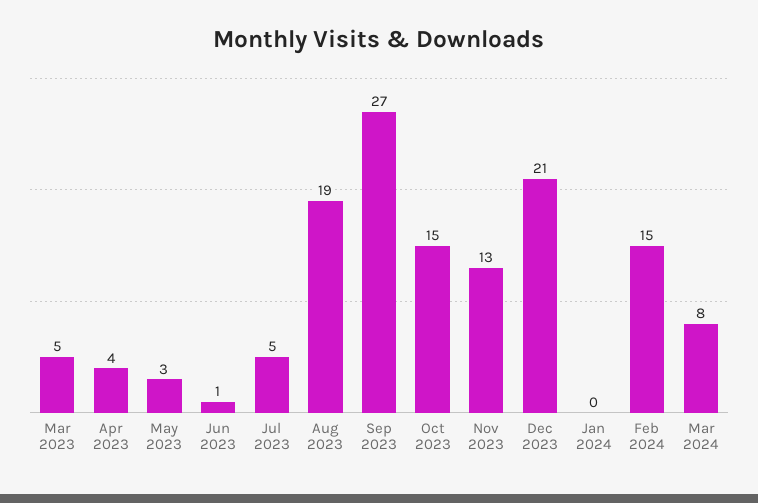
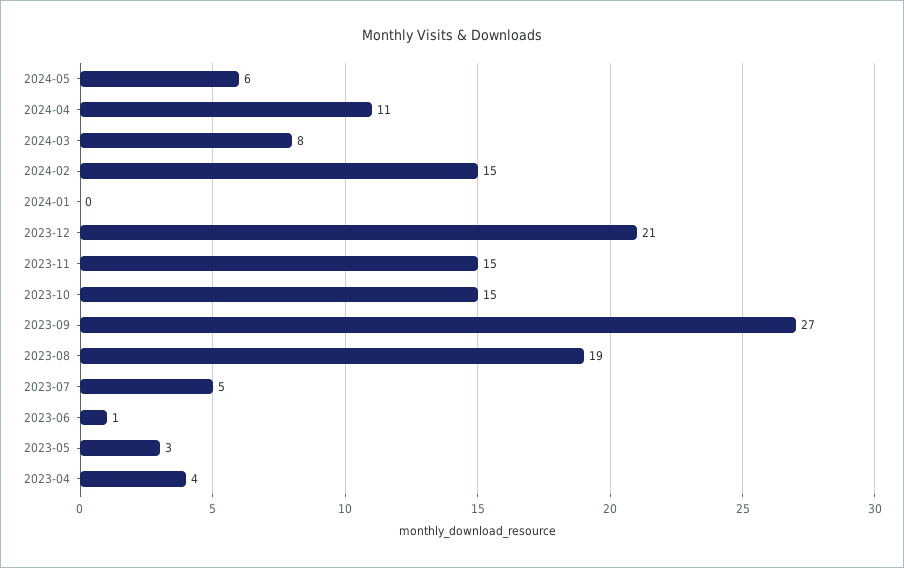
Mar 2023: 5 -> none
Nov 2023: 13 -> 15
2024-05: none -> 6
2024-04: none -> 11

